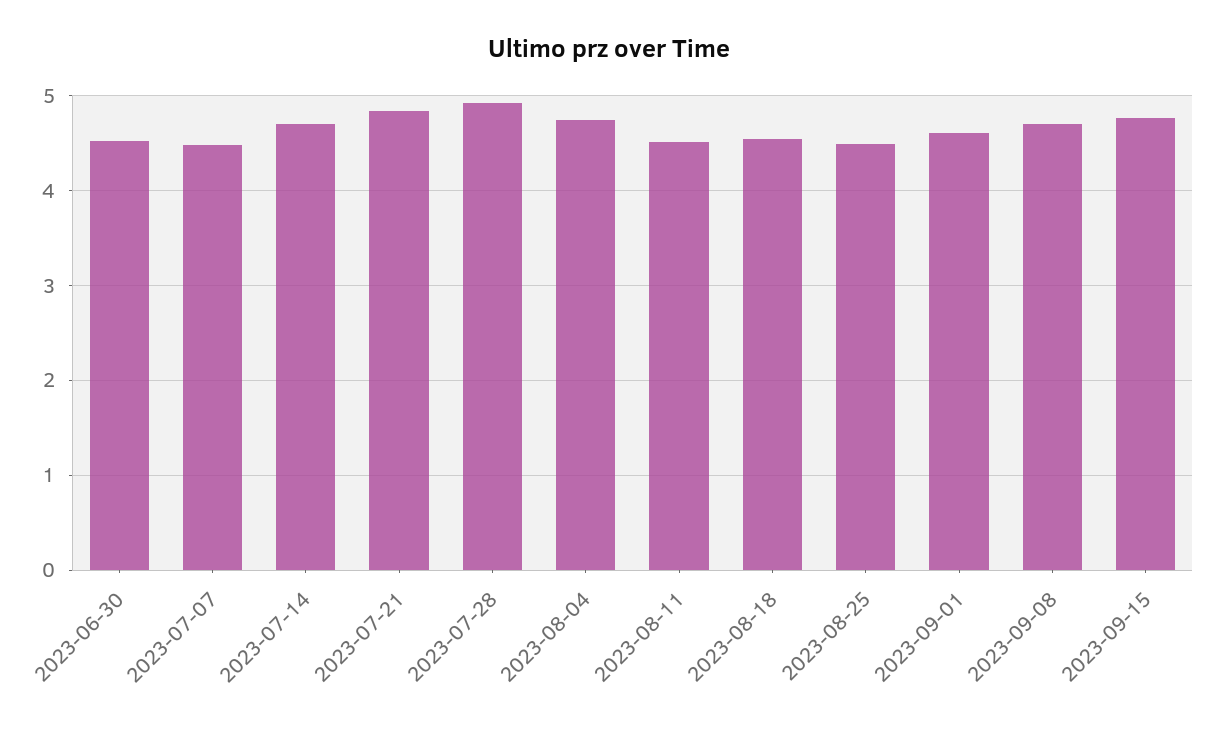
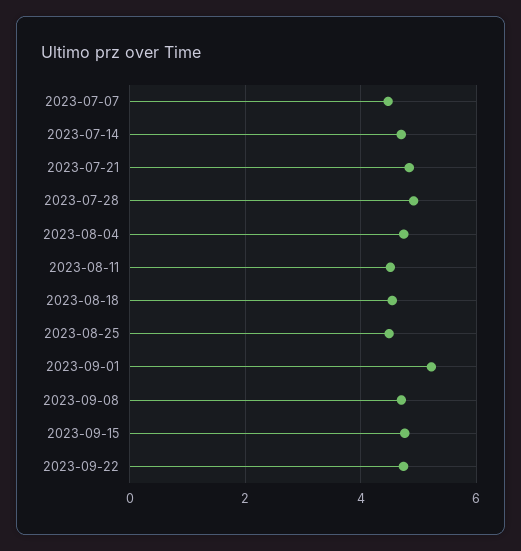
2023-06-30: 4.5 -> none
2023-09-01: 4.6 -> 5.2
2023-09-22: none -> 4.8

